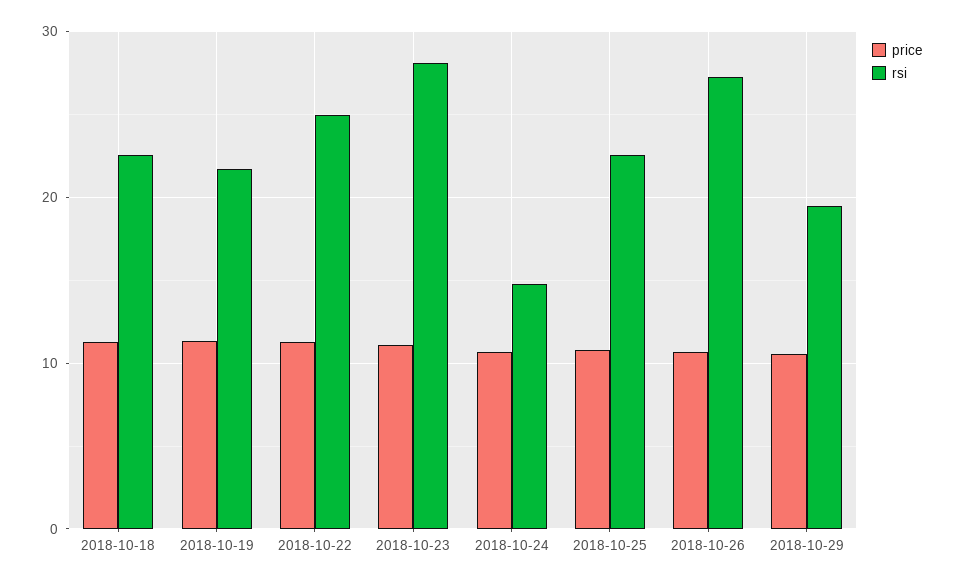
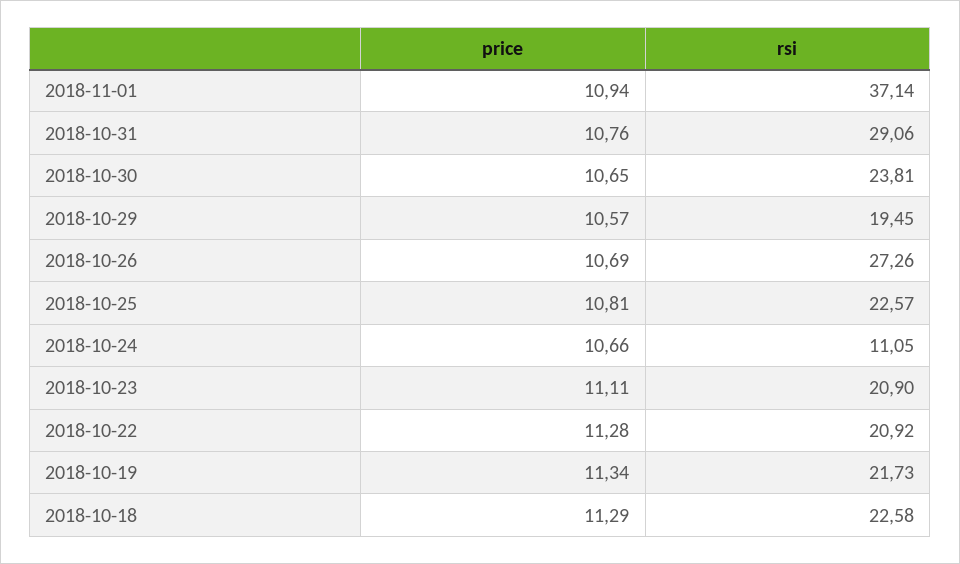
rsi, 2018-10-22: 25 -> 20.92
rsi, 2018-10-23: 28 -> 20.9
rsi, 2018-10-24: 15 -> 11.05
price, 2018-11-01: none -> 10.94
rsi, 2018-11-01: none -> 37.14
price, 2018-10-31: none -> 10.76
rsi, 2018-10-31: none -> 29.06
price, 2018-10-30: none -> 10.65
rsi, 2018-10-30: none -> 23.81

